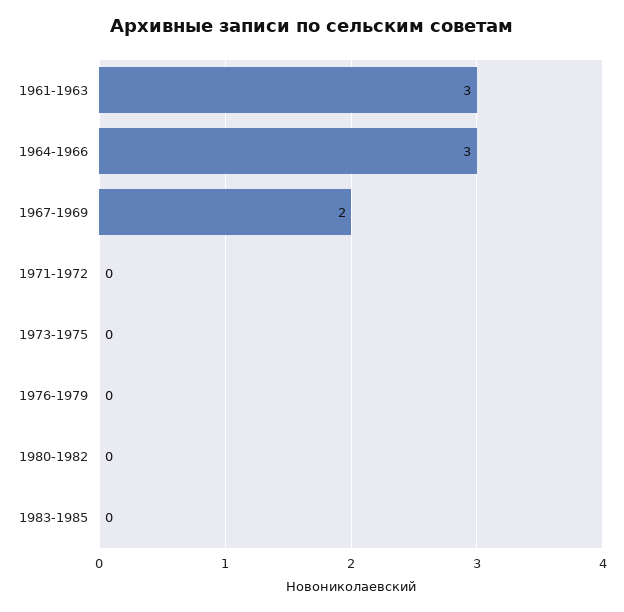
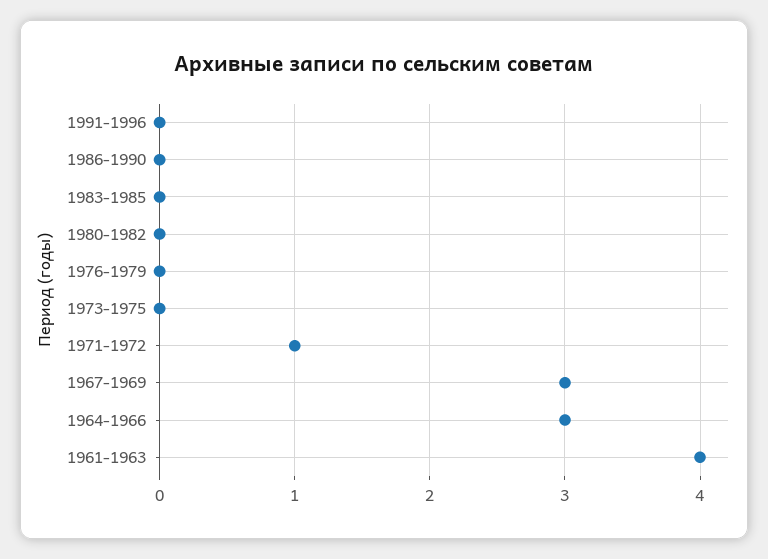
1961-1963: 3 -> 4
1967-1969: 2 -> 3
1971-1972: 0 -> 1
1991-1996: none -> 0
1986-1990: none -> 0

